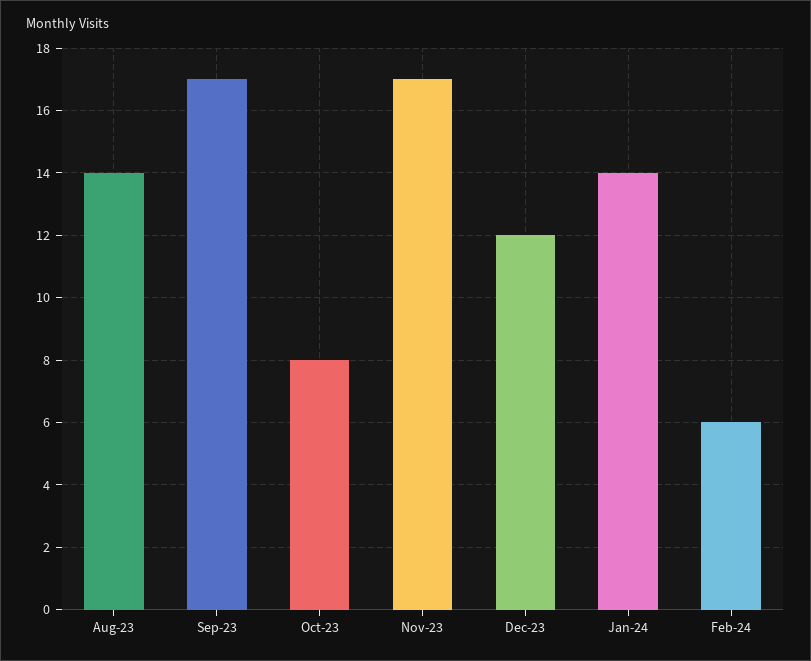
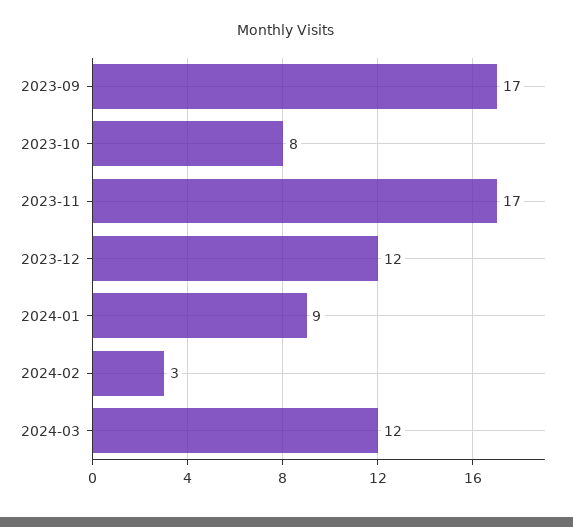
Aug-23: 14 -> none
Jan-24: 14 -> 9
Feb-24: 6 -> 3
2024-03: none -> 12

